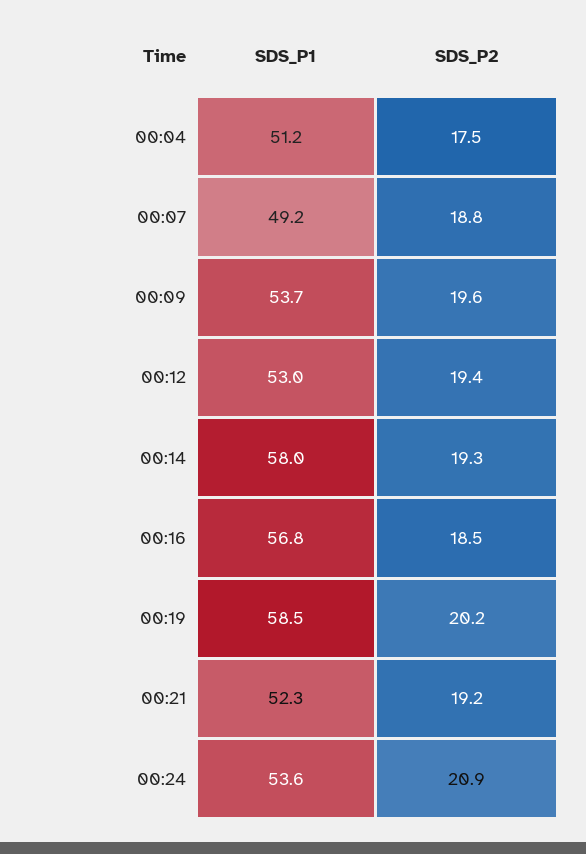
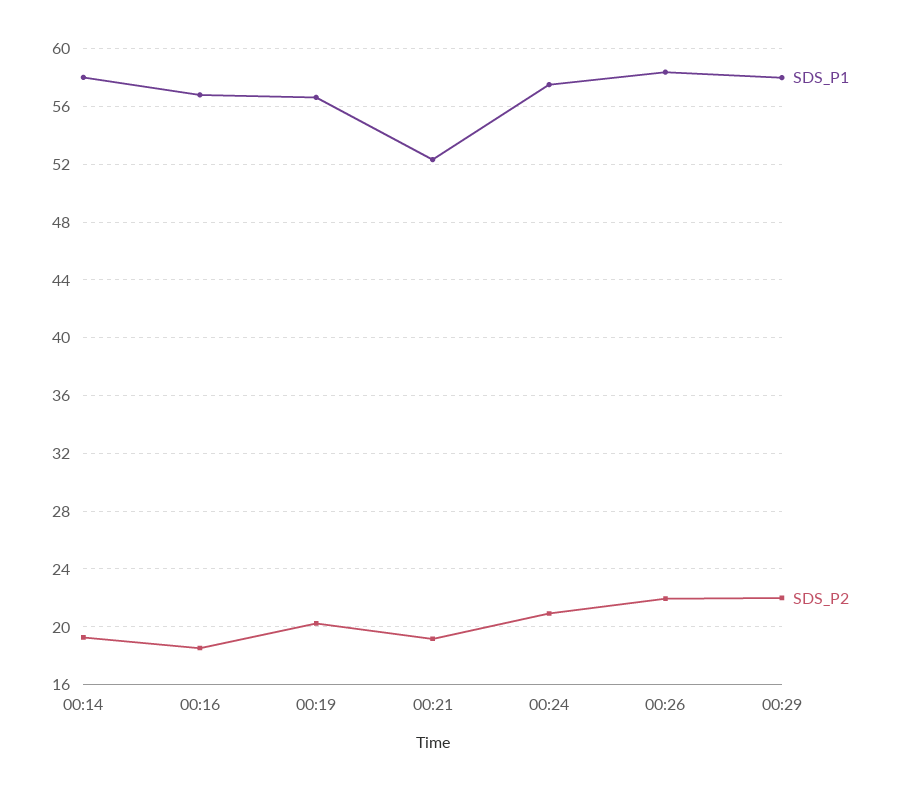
SDS_P1, 00:04: 51.2 -> none
SDS_P2, 00:04: 17.5 -> none
SDS_P1, 00:07: 49.2 -> none
SDS_P2, 00:07: 18.8 -> none
SDS_P1, 00:09: 53.7 -> none
SDS_P2, 00:09: 19.6 -> none
SDS_P1, 00:12: 53 -> none
SDS_P2, 00:12: 19.4 -> none
SDS_P1, 00:19: 58.5 -> 56.5
SDS_P1, 00:24: 53.6 -> 57.5
SDS_P1, 00:26: none -> 58.5
SDS_P2, 00:26: none -> 22
SDS_P1, 00:29: none -> 58
SDS_P2, 00:29: none -> 22

